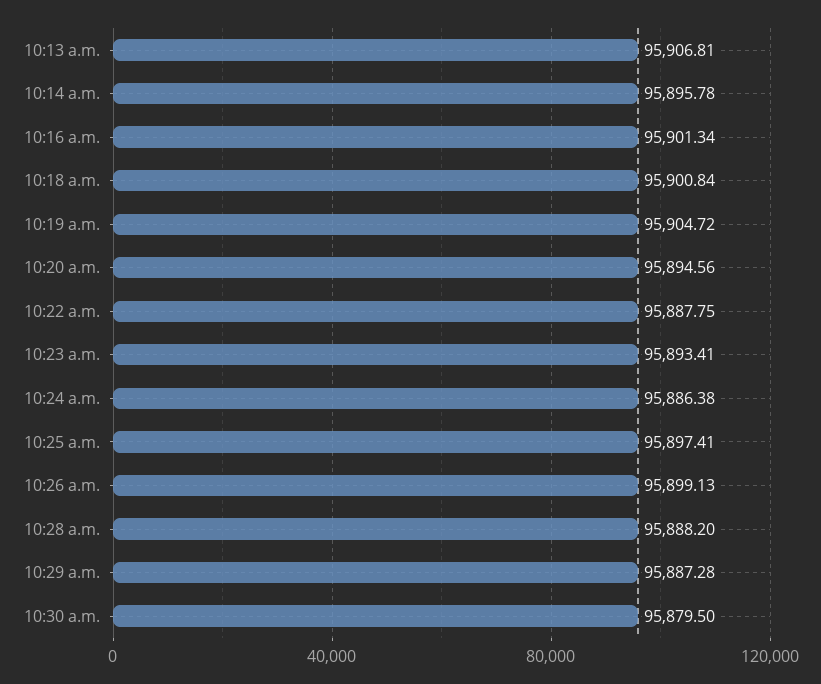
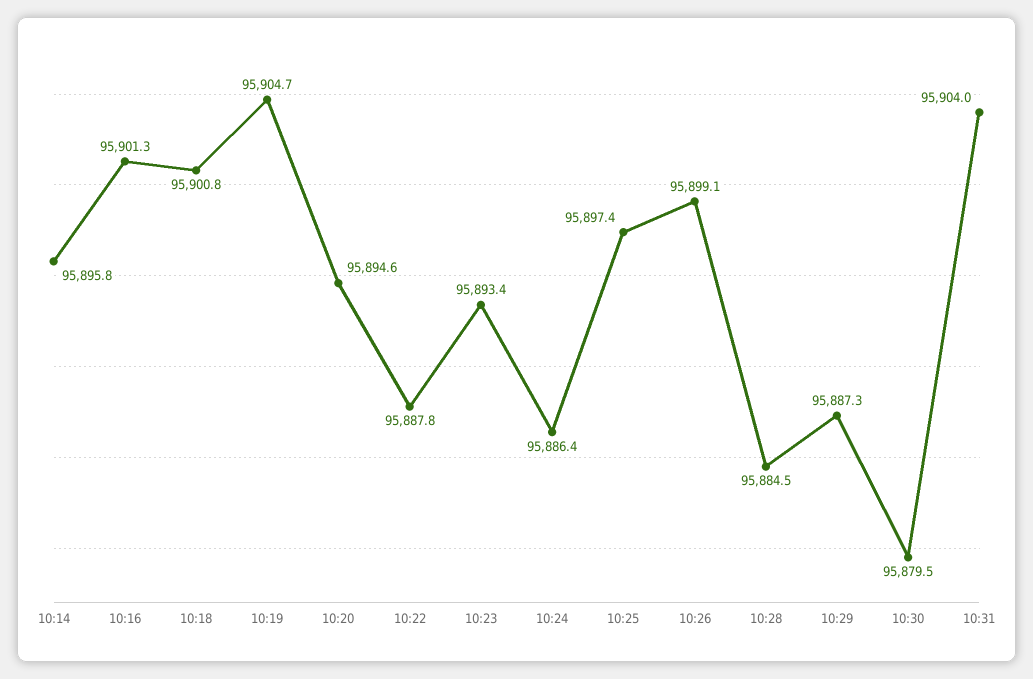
10:13 a.m.: 95906.81 -> none
10:28 a.m.: 95888.2 -> 95884.5
10:31: none -> 95904

